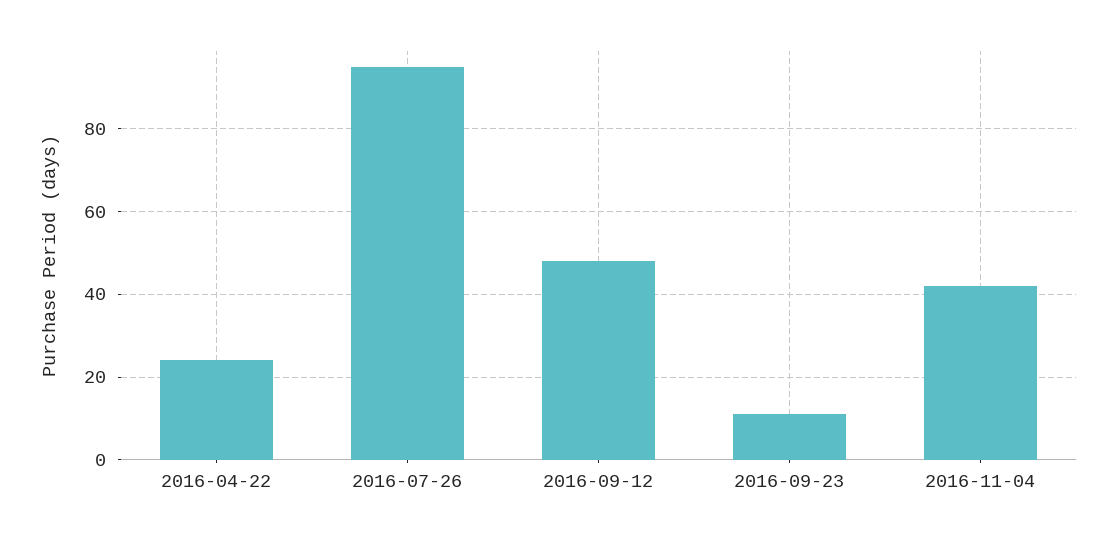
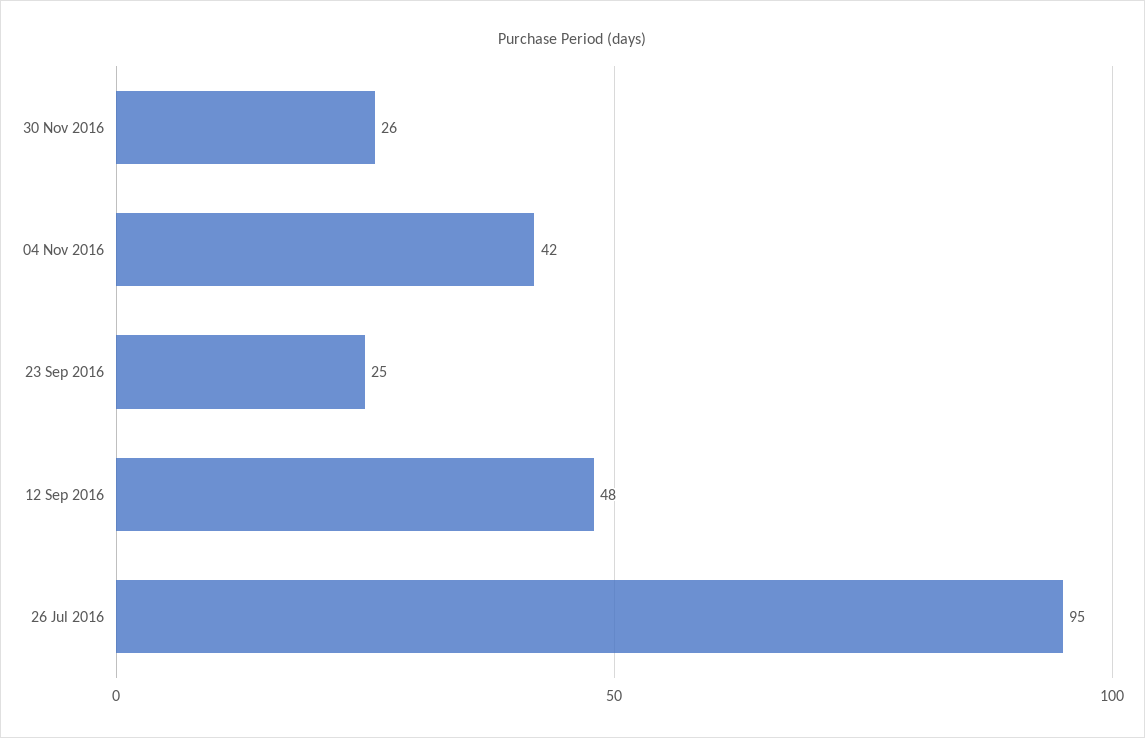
2016-04-22: 25 -> none
2016-09-23: 10 -> 25
30 Nov 2016: none -> 26

